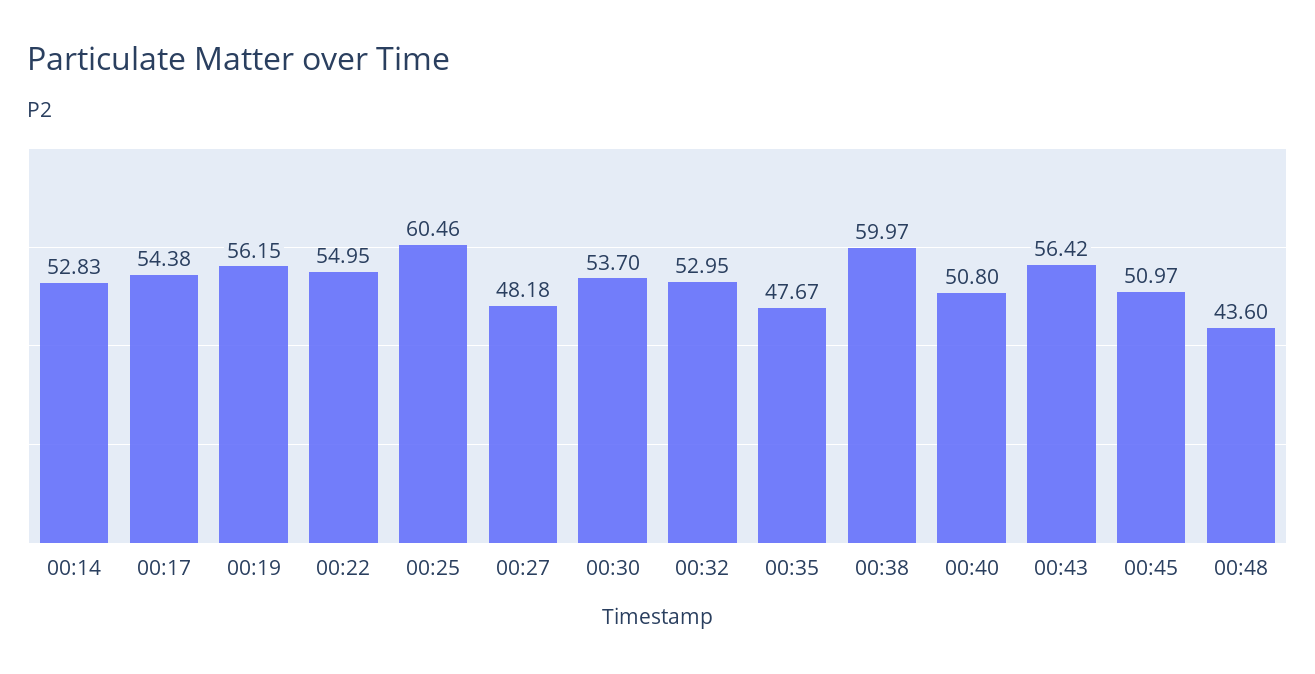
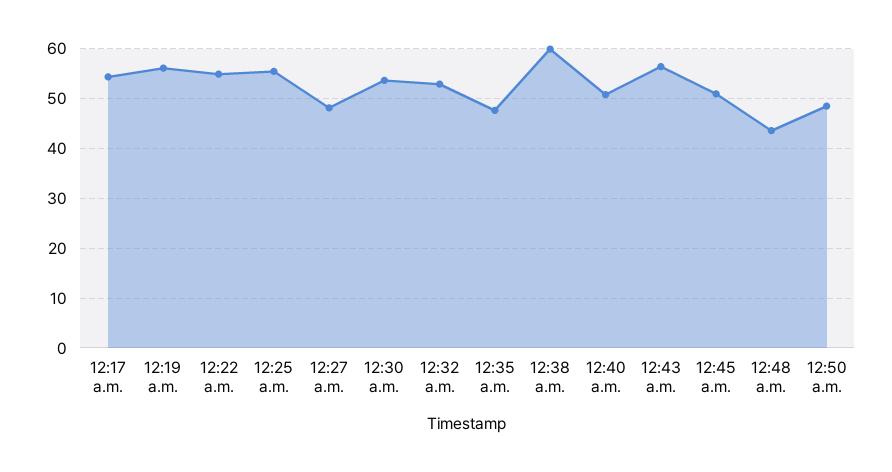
00:14: 52.83 -> none
00:25: 60.46 -> 56
12:50 a.m.: none -> 48

